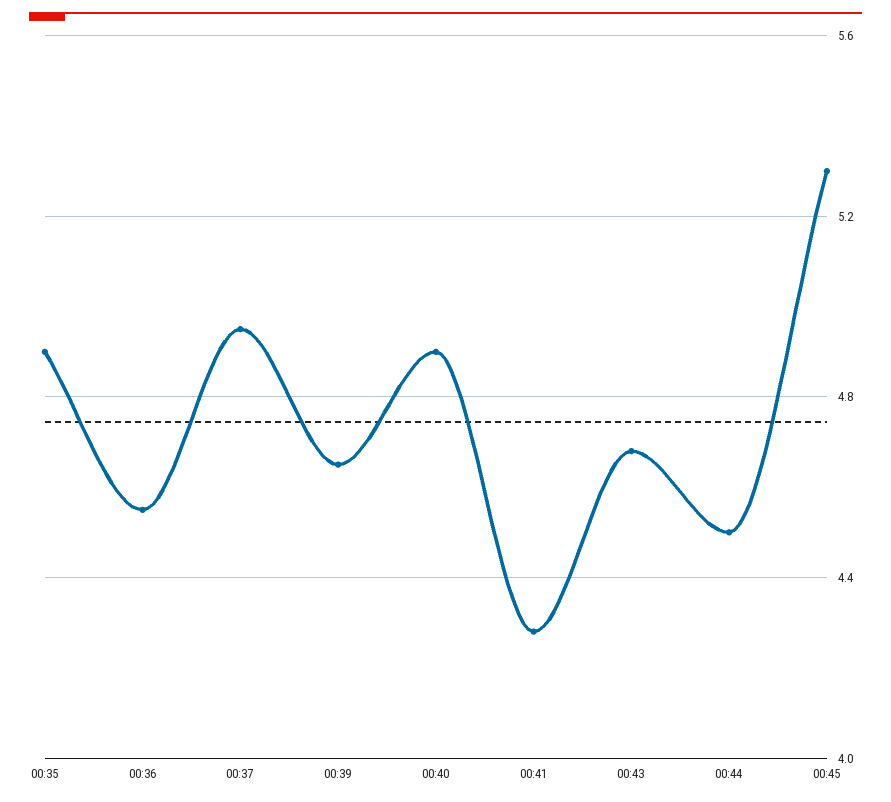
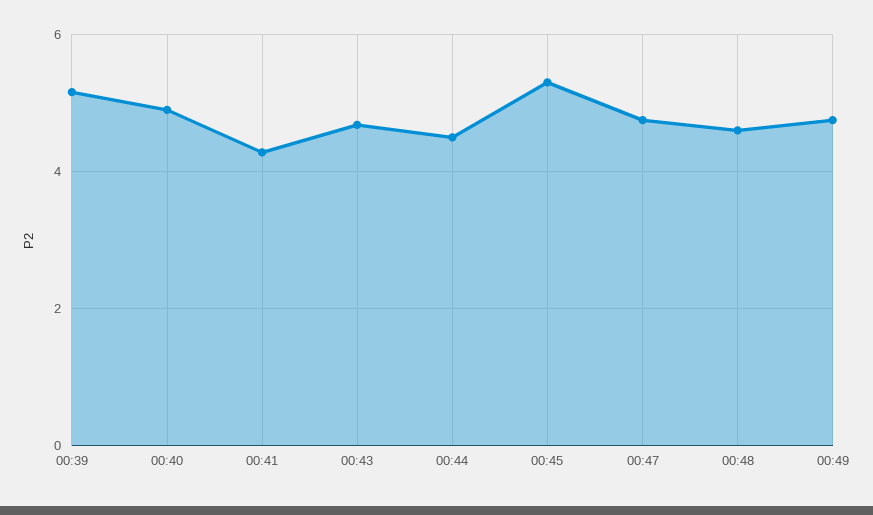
00:35: 4.9 -> none
00:36: 4.55 -> none
00:37: 4.95 -> none
00:39: 4.65 -> 5.2
00:47: none -> 4.8
00:48: none -> 4.6
00:49: none -> 4.8

